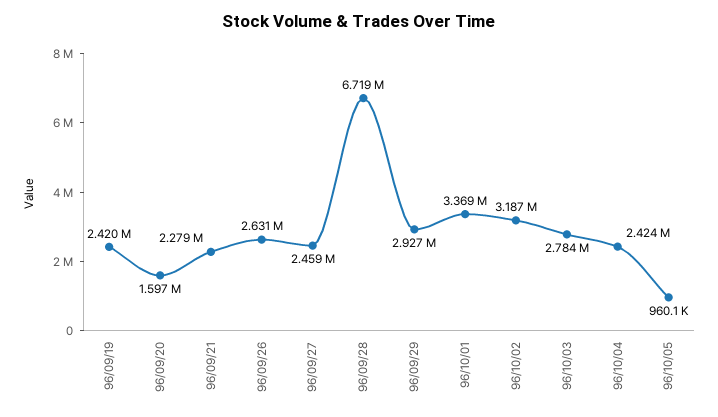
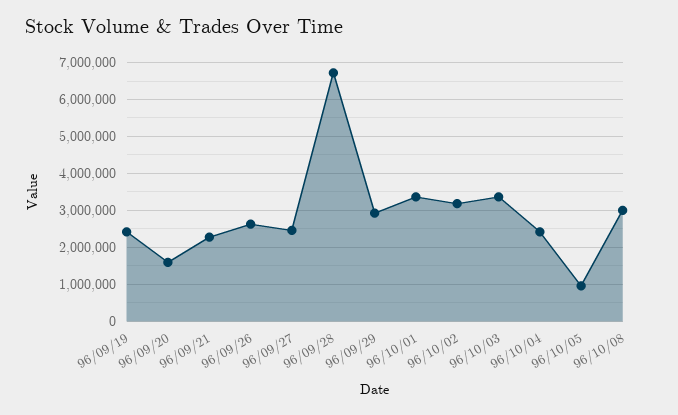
96/10/03: 2784000 -> 3400000
96/10/08: none -> 3000000

